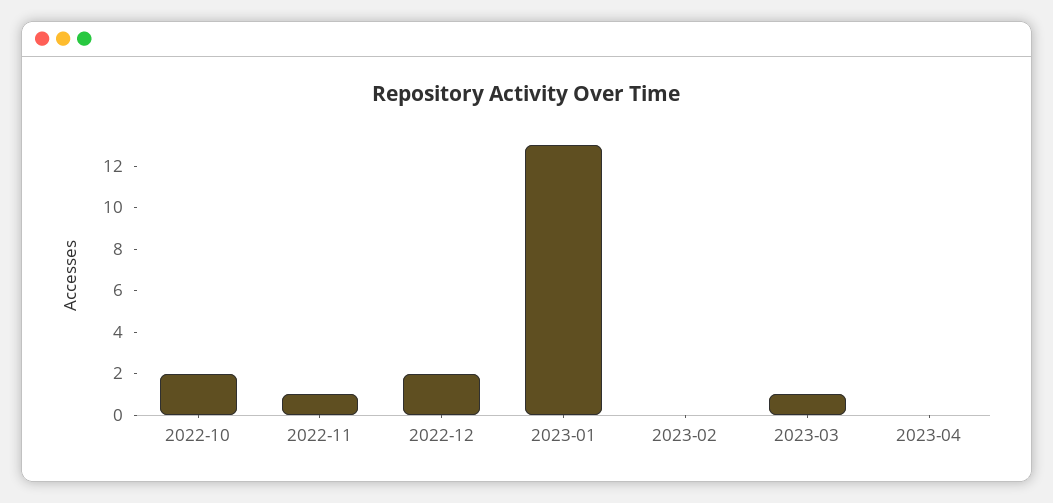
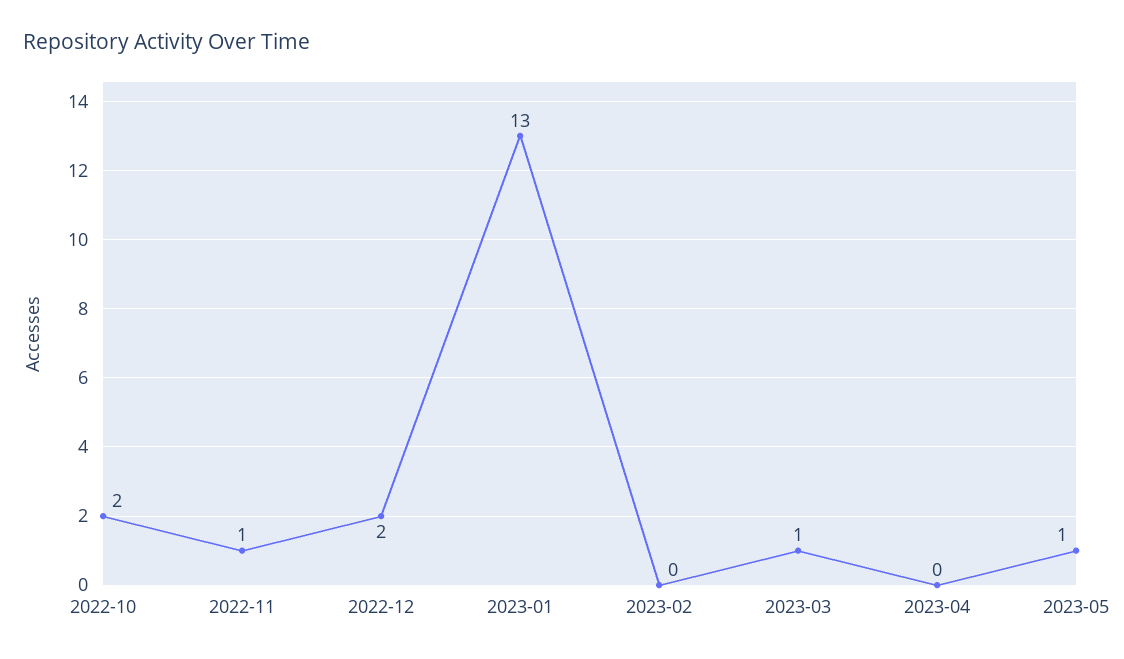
2023-05: none -> 1

